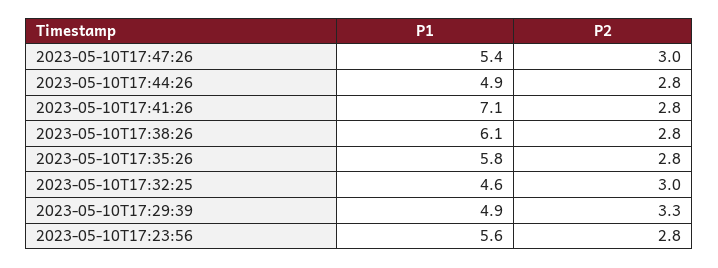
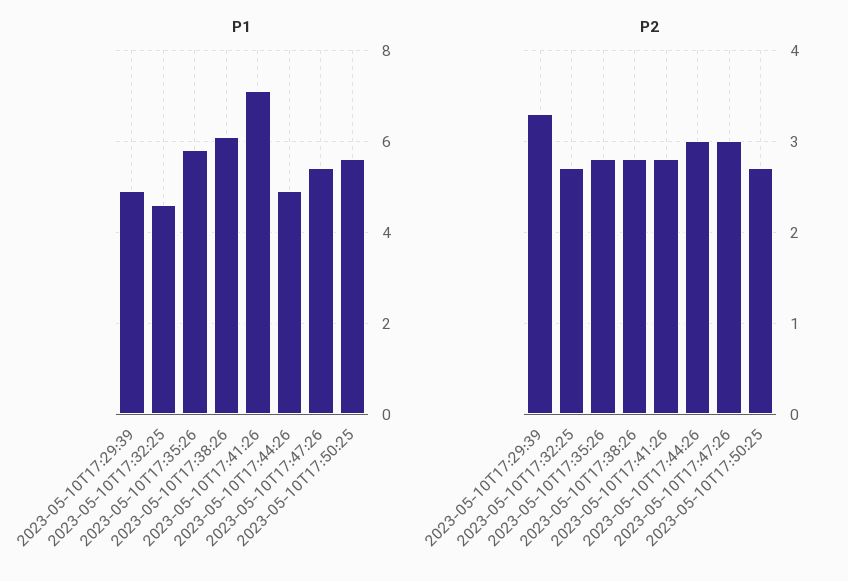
P2, 2023-05-10T17:44:26: 2.8 -> 3
P2, 2023-05-10T17:32:25: 3 -> 2.7
P1, 2023-05-10T17:23:56: 5.6 -> none
P2, 2023-05-10T17:23:56: 2.8 -> none
P1, 2023-05-10T17:50:25: none -> 5.5
P2, 2023-05-10T17:50:25: none -> 2.7

